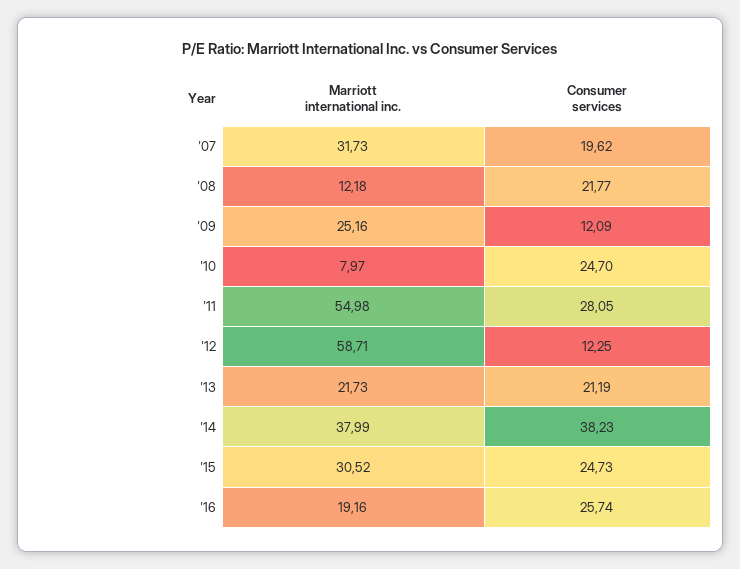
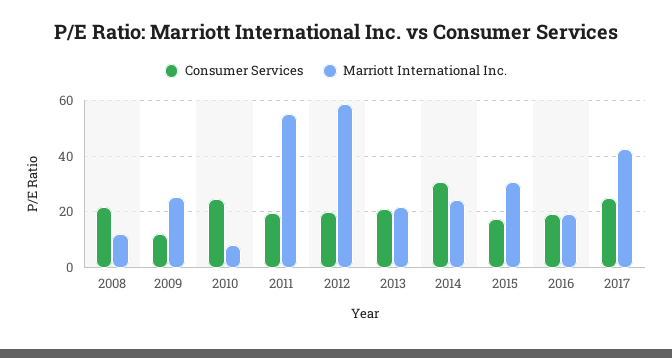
Marriott international inc., '07: 31.73 -> none
Consumer services, '07: 19.62 -> none
Consumer services, '11: 28.05 -> 20
Consumer services, '12: 12.25 -> 20
Marriott international inc., '14: 37.99 -> 25
Consumer services, '14: 38.23 -> 30
Consumer services, '15: 24.73 -> 17.5
Consumer services, '16: 25.74 -> 20
Consumer services, 2017: none -> 25
Marriott international inc., 2017: none -> 42.5

